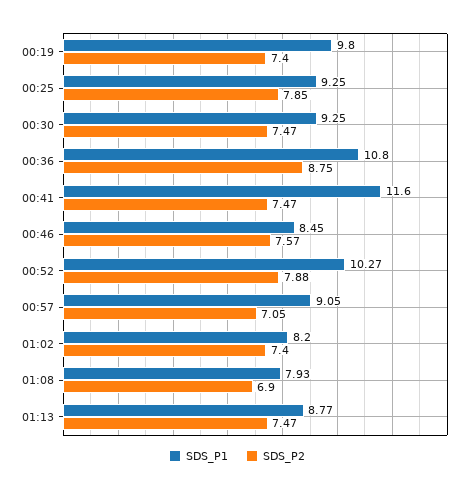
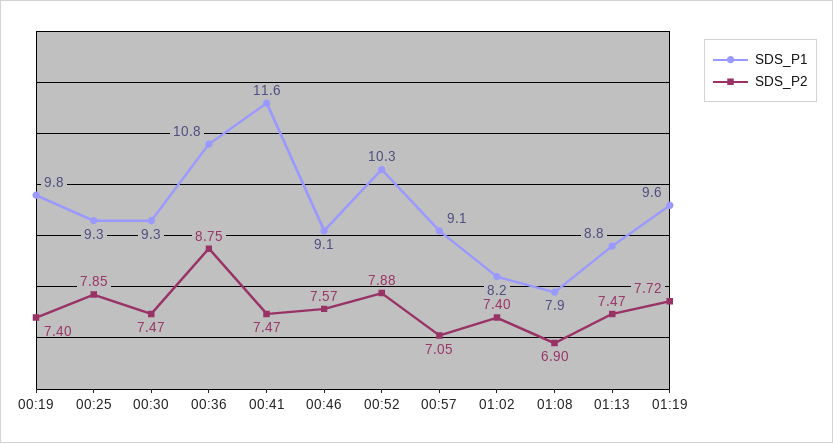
SDS_P1, 00:46: 8.45 -> 9.1
SDS_P1, 01:19: none -> 9.6
SDS_P2, 01:19: none -> 7.72

